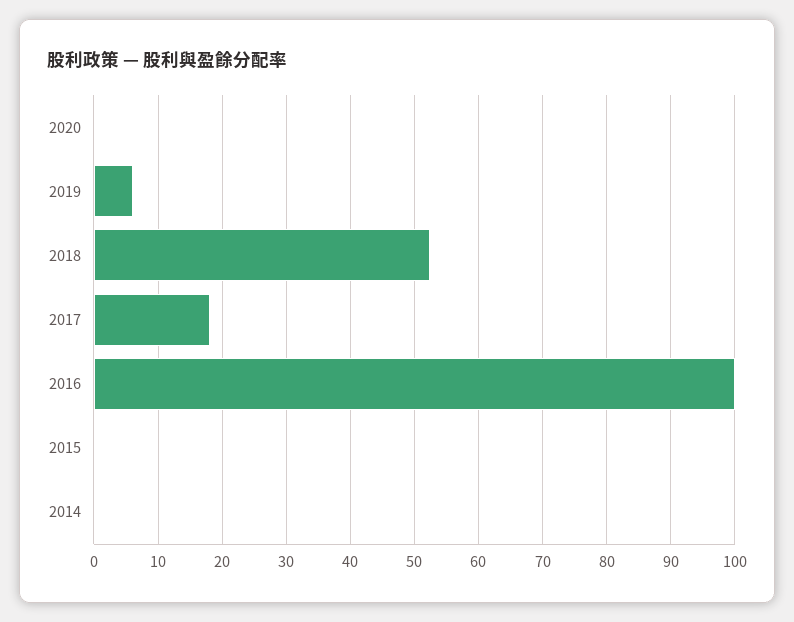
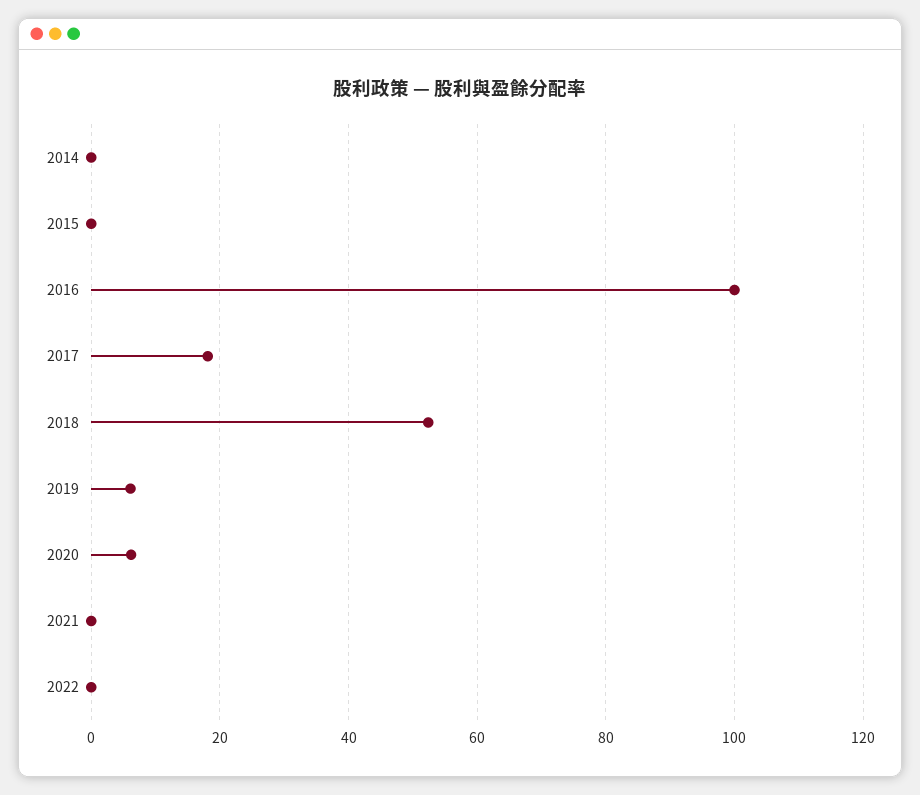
2020: 0 -> 6
2021: none -> 0
2022: none -> 0

